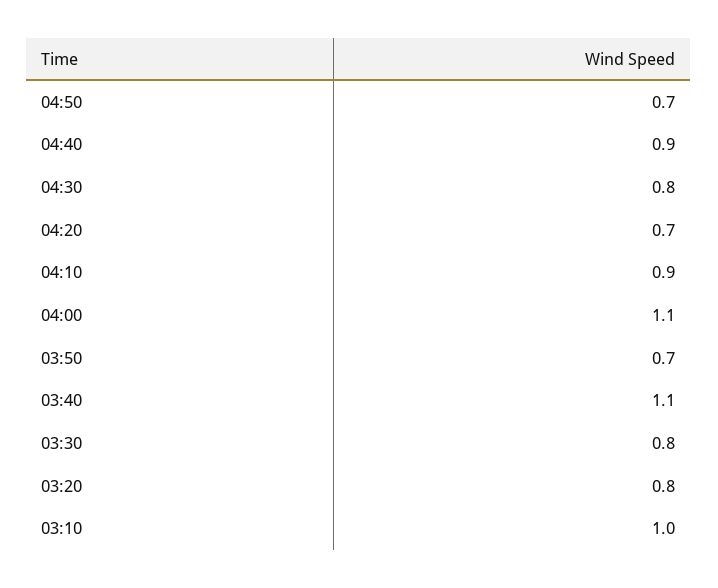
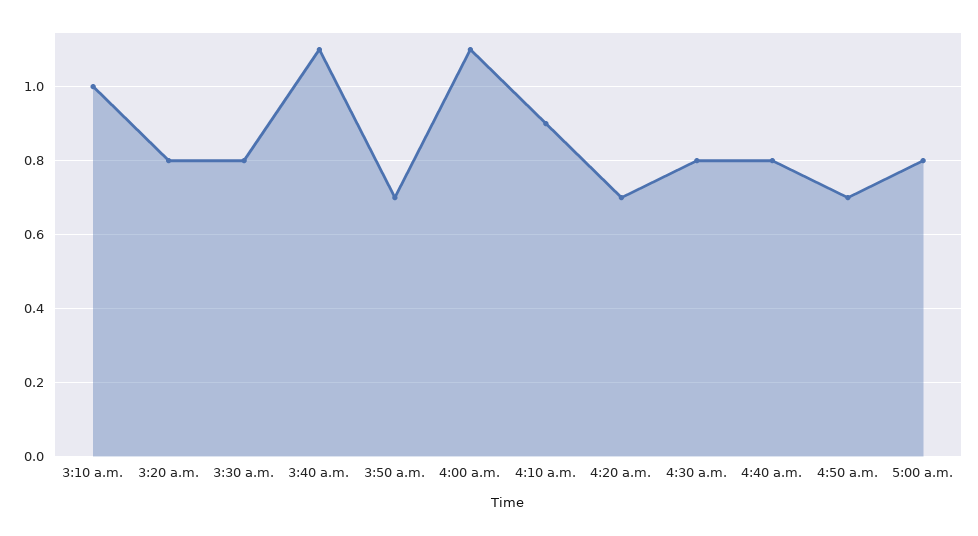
04:40: 0.9 -> 0.8
5:00 a.m.: none -> 0.8

